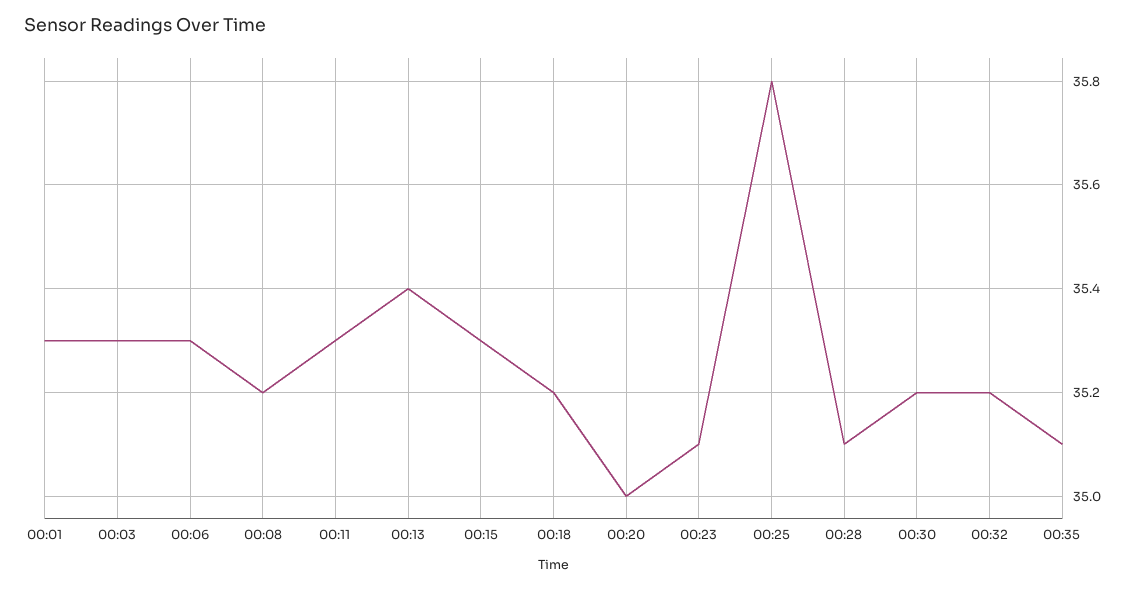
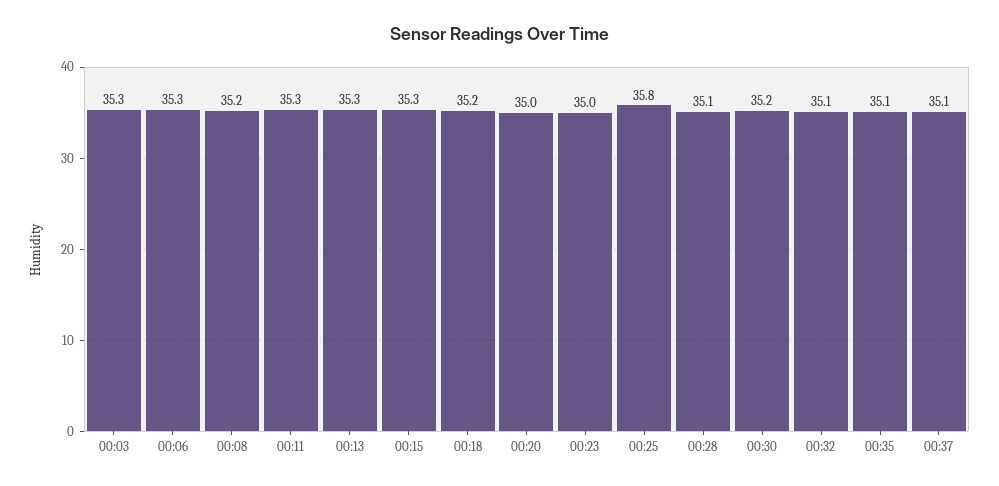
00:01: 35.3 -> none
00:13: 35.4 -> 35.3
00:23: 35.1 -> 35
00:32: 35.2 -> 35.1
00:37: none -> 35.1

